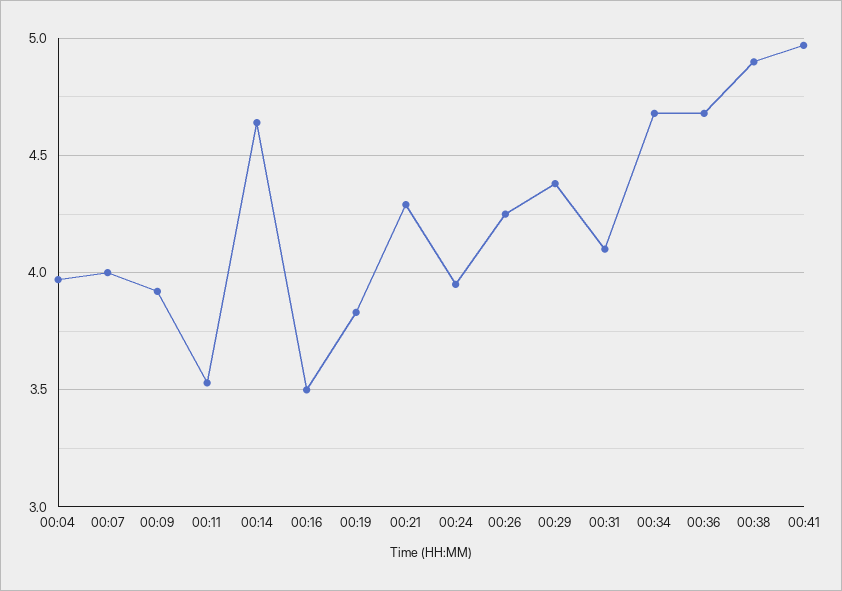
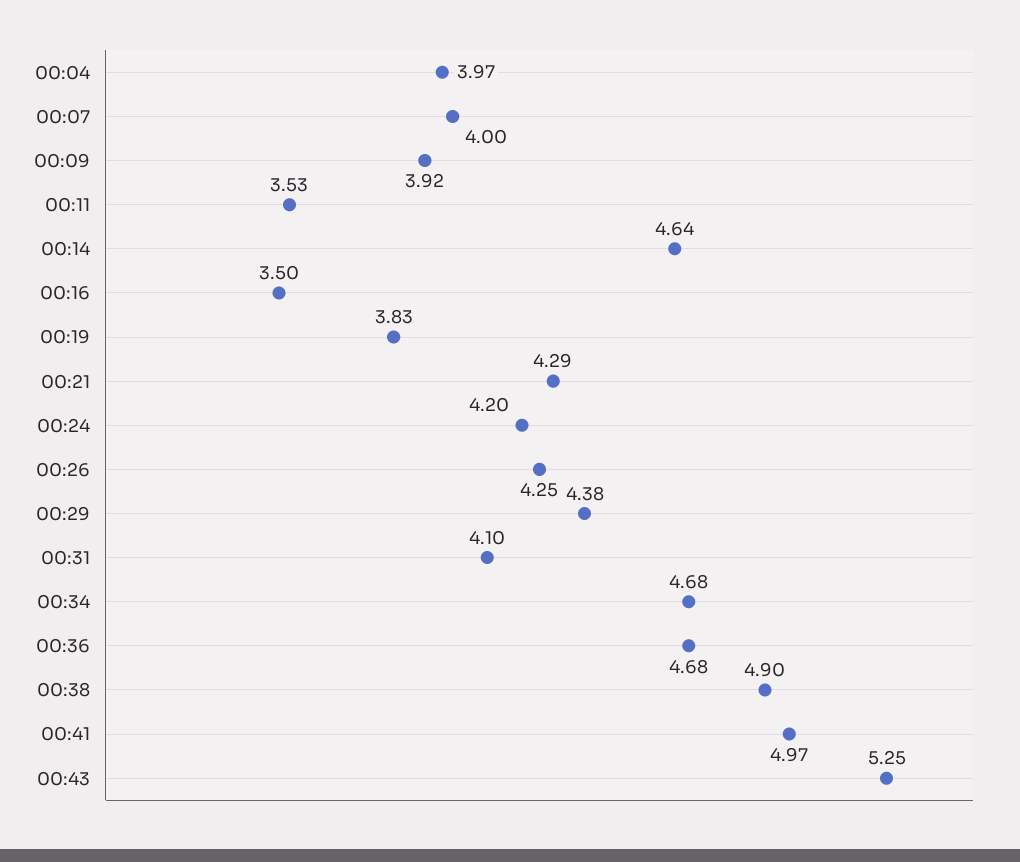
00:24: 3.95 -> 4.2
00:43: none -> 5.25

